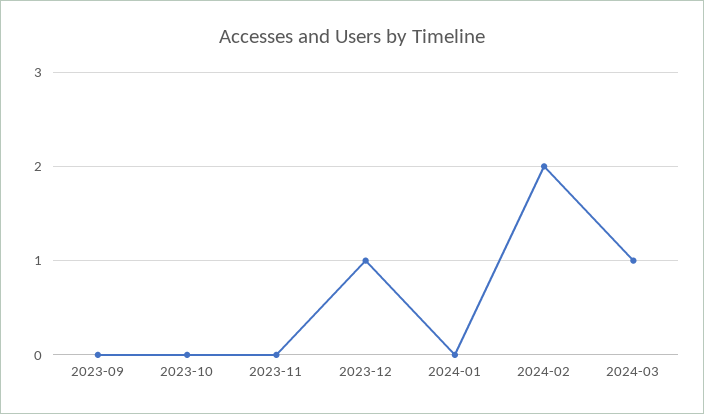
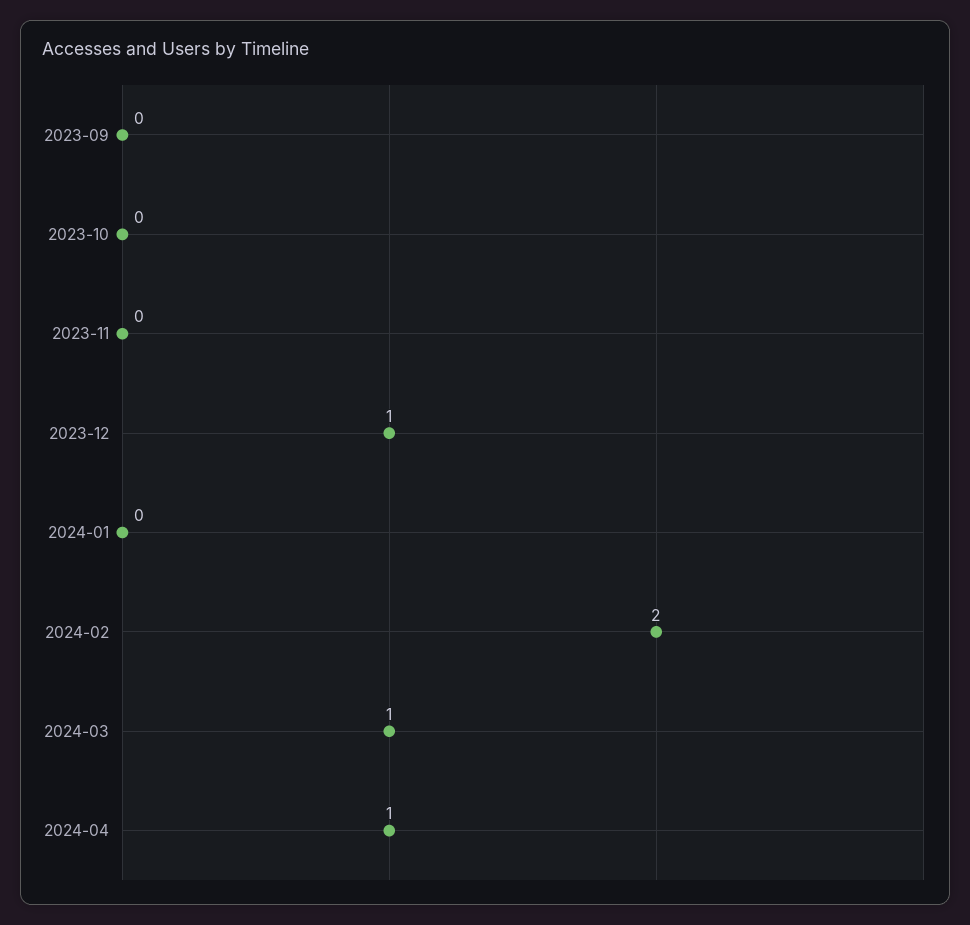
2024-04: none -> 1

